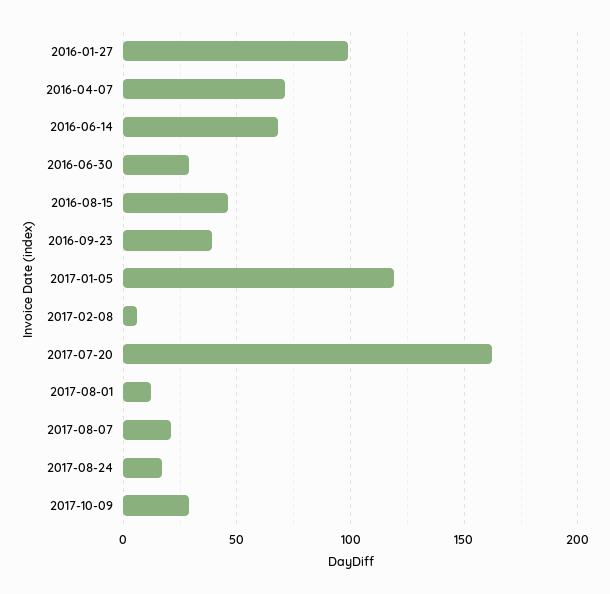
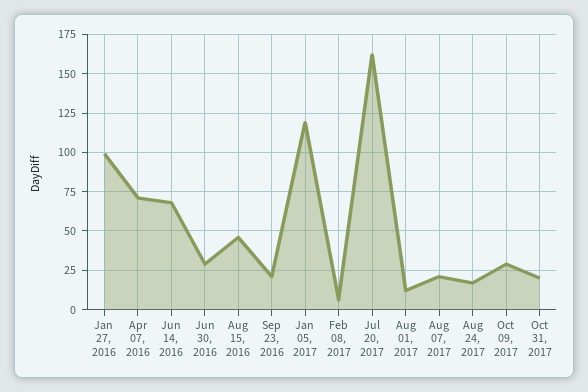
2016-09-23: 40 -> 20
Oct 31, 2017: none -> 20

